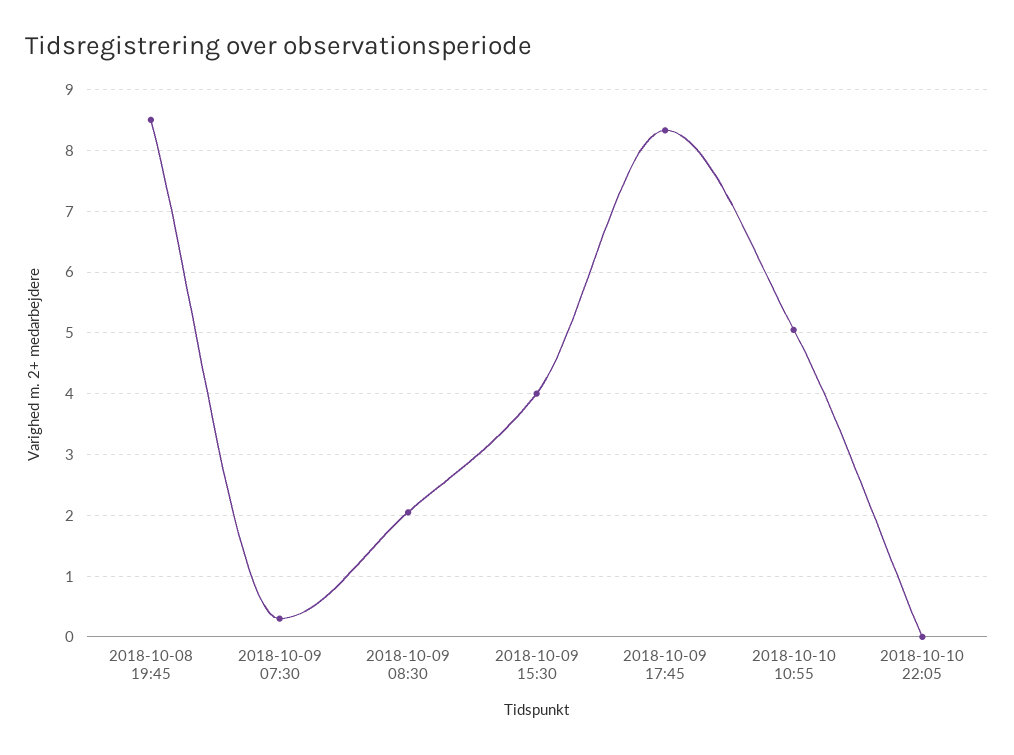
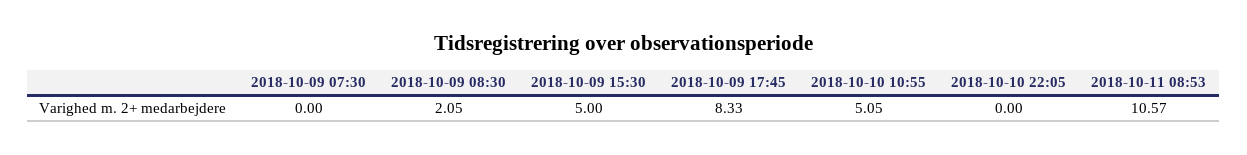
2018-10-08 19:45: 8.5 -> none
2018-10-09 07:30: 0.3 -> 0
2018-10-09 15:30: 4 -> 5
2018-10-11 08:53: none -> 10.57

